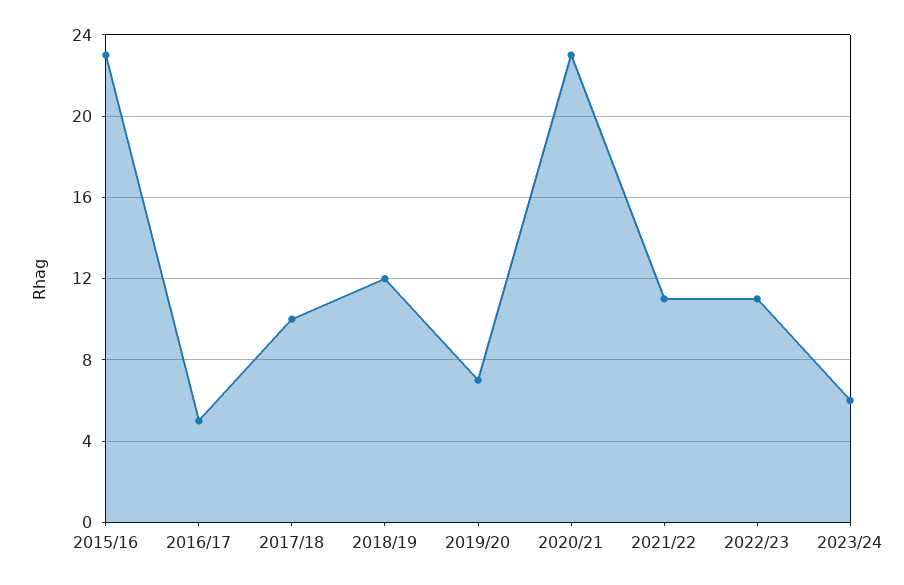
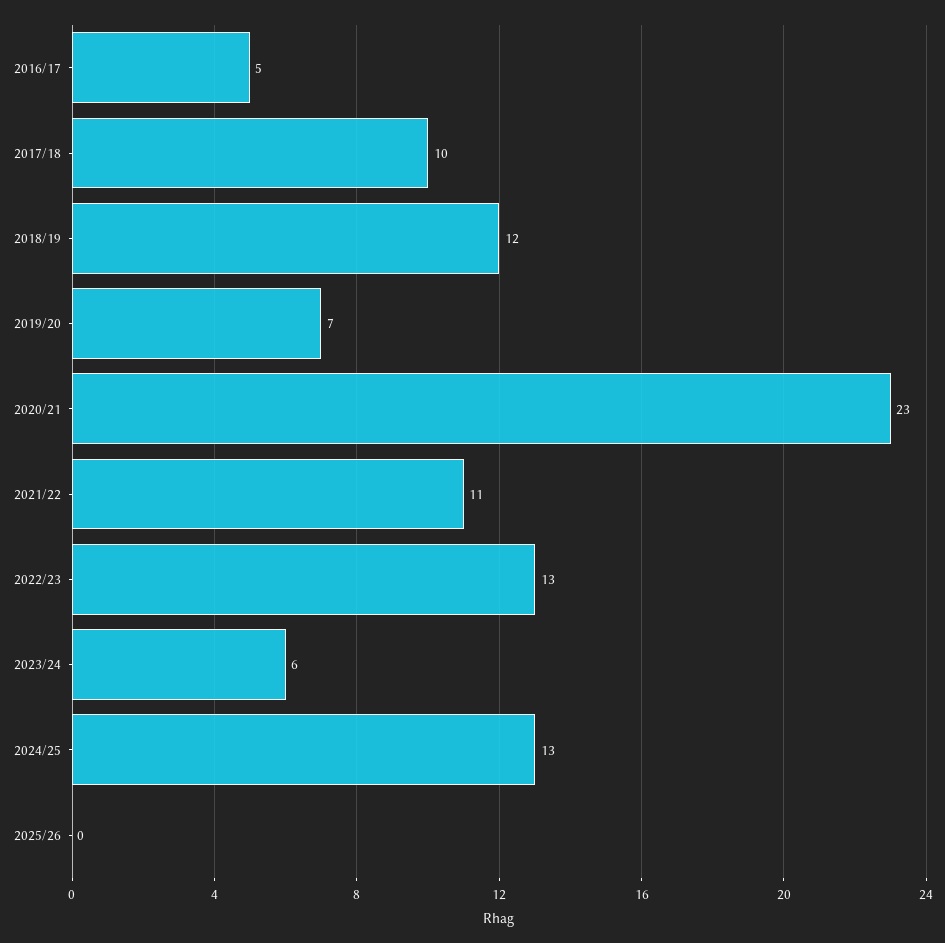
2015/16: 23 -> none
2022/23: 11 -> 13
2024/25: none -> 13
2025/26: none -> 0

